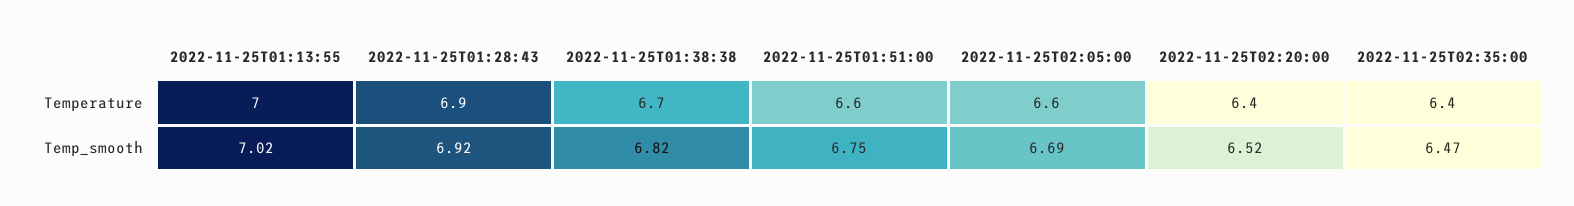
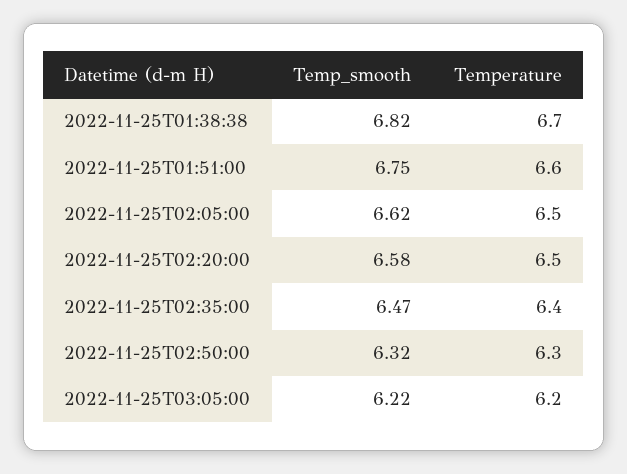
2022-11-25T01:13:55, Temperature: 7 -> none
2022-11-25T01:28:43, Temperature: 6.9 -> none
2022-11-25T02:05:00, Temperature: 6.6 -> 6.5
2022-11-25T02:20:00, Temperature: 6.4 -> 6.5
2022-11-25T01:13:55, Temp_smooth: 7.02 -> none
2022-11-25T01:28:43, Temp_smooth: 6.92 -> none
2022-11-25T02:05:00, Temp_smooth: 6.69 -> 6.62
2022-11-25T02:20:00, Temp_smooth: 6.52 -> 6.58
2022-11-25T02:50:00, Temp_smooth: none -> 6.32
2022-11-25T02:50:00, Temperature: none -> 6.3
2022-11-25T03:05:00, Temp_smooth: none -> 6.22
2022-11-25T03:05:00, Temperature: none -> 6.2

